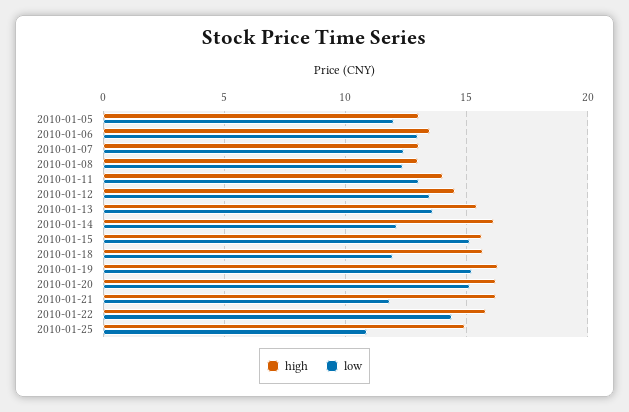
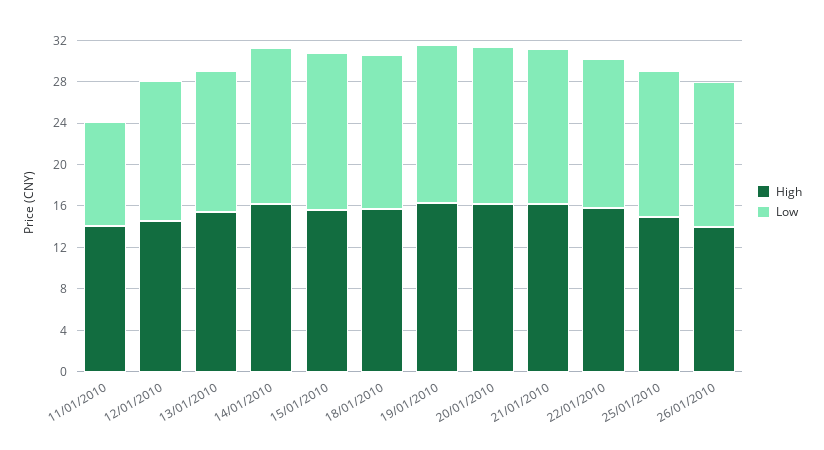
high, 2010-01-05: 13 -> none
low, 2010-01-05: 12 -> none
high, 2010-01-06: 13.5 -> none
low, 2010-01-06: 13 -> none
high, 2010-01-07: 13 -> none
low, 2010-01-07: 12.5 -> none
high, 2010-01-08: 13 -> none
low, 2010-01-08: 12.5 -> none
low, 2010-01-11: 13 -> 10
low, 2010-01-14: 12 -> 15
low, 2010-01-18: 12 -> 15
low, 2010-01-21: 12 -> 15
low, 2010-01-25: 11 -> 14
high, 26/01/2010: none -> 14
low, 26/01/2010: none -> 14

